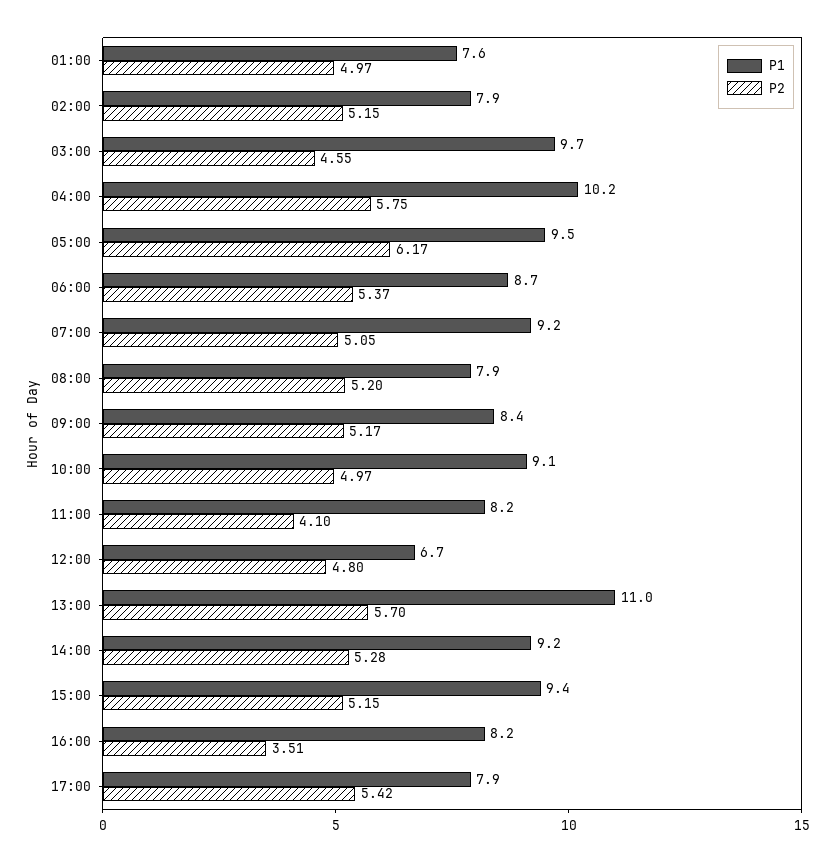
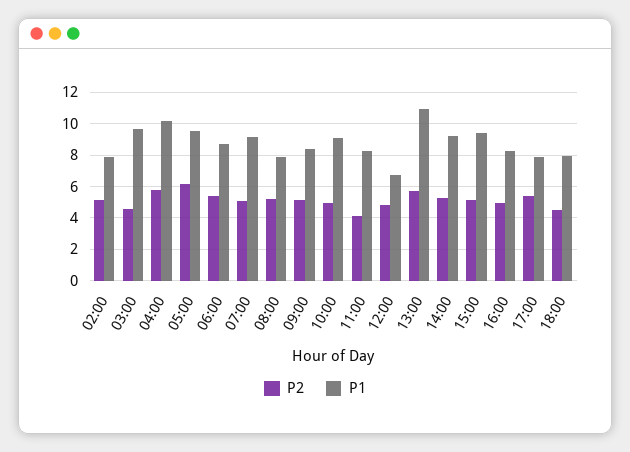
P1, 01:00: 7.6 -> none
P2, 01:00: 4.97 -> none
P2, 16:00: 3.51 -> 5
P2, 18:00: none -> 4.5
P1, 18:00: none -> 8

